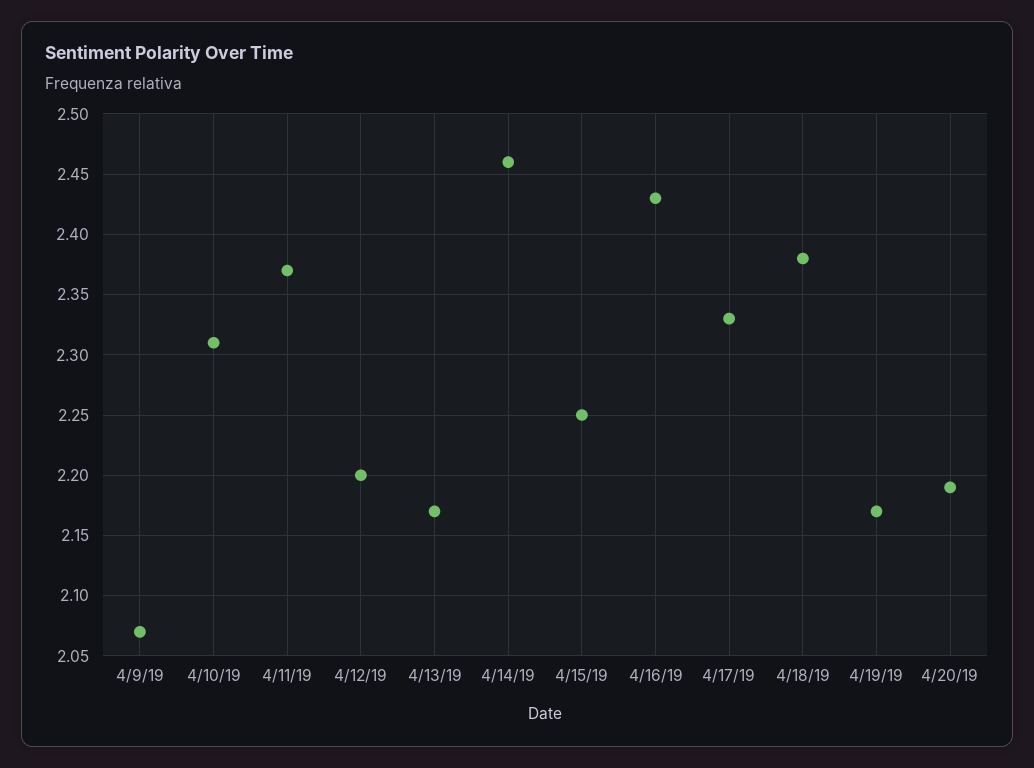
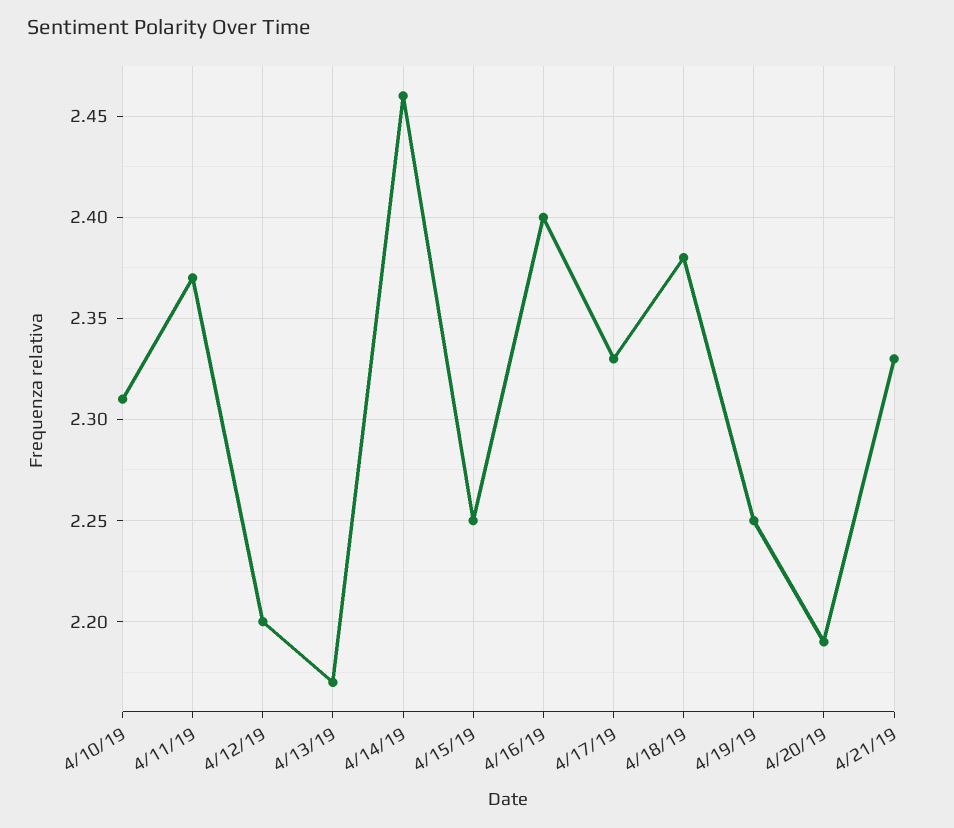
4/9/19: 2.07 -> none
4/16/19: 2.43 -> 2.4
4/19/19: 2.17 -> 2.25
4/21/19: none -> 2.33

